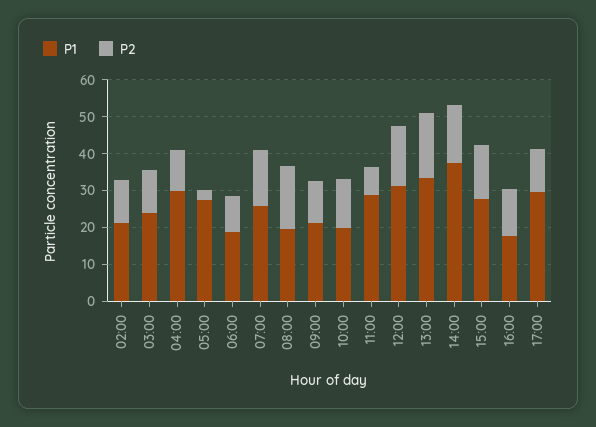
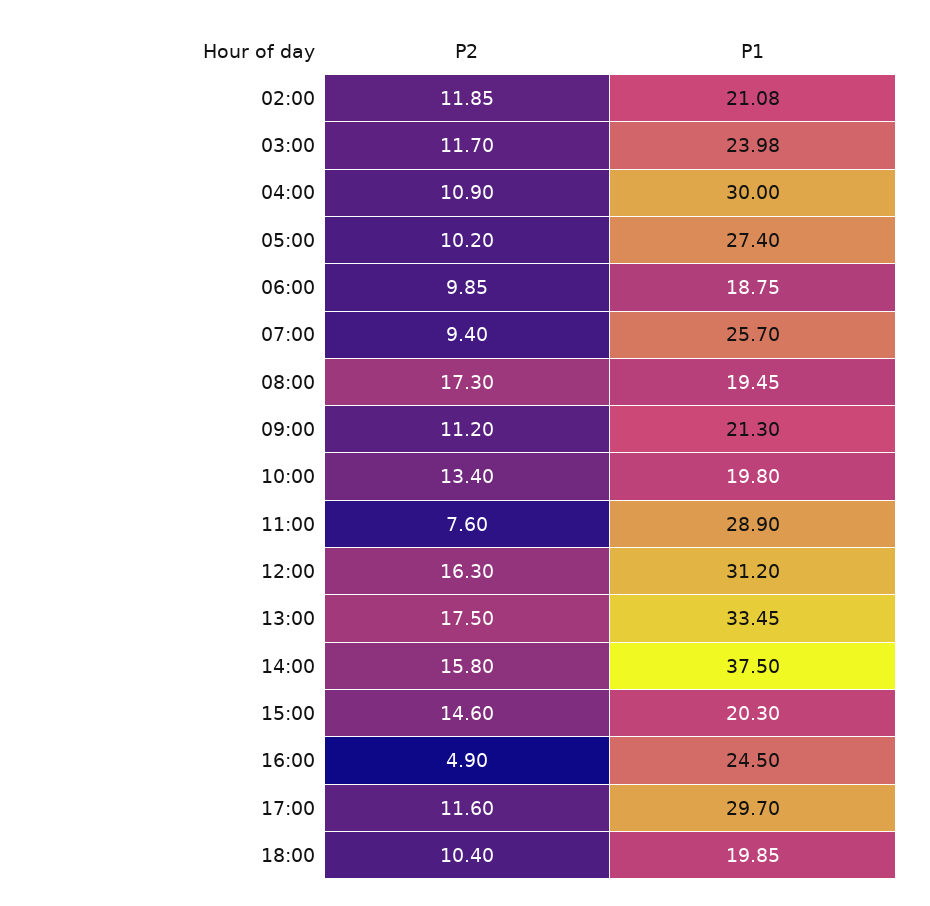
P2, 05:00: 2.5 -> 10.2
P2, 07:00: 15 -> 9.4
P1, 15:00: 27.5 -> 20.3
P1, 16:00: 17.5 -> 24.5
P2, 16:00: 12.5 -> 4.9
P2, 18:00: none -> 10.4
P1, 18:00: none -> 19.85

